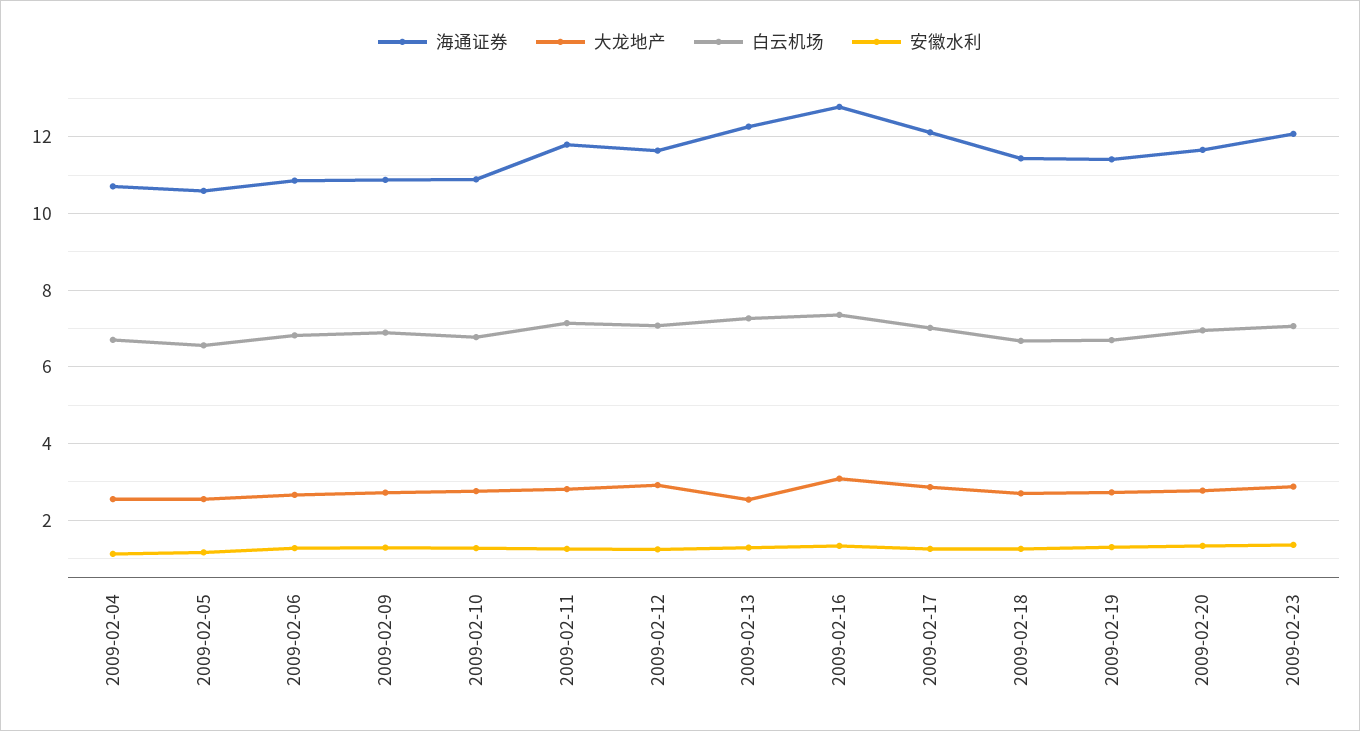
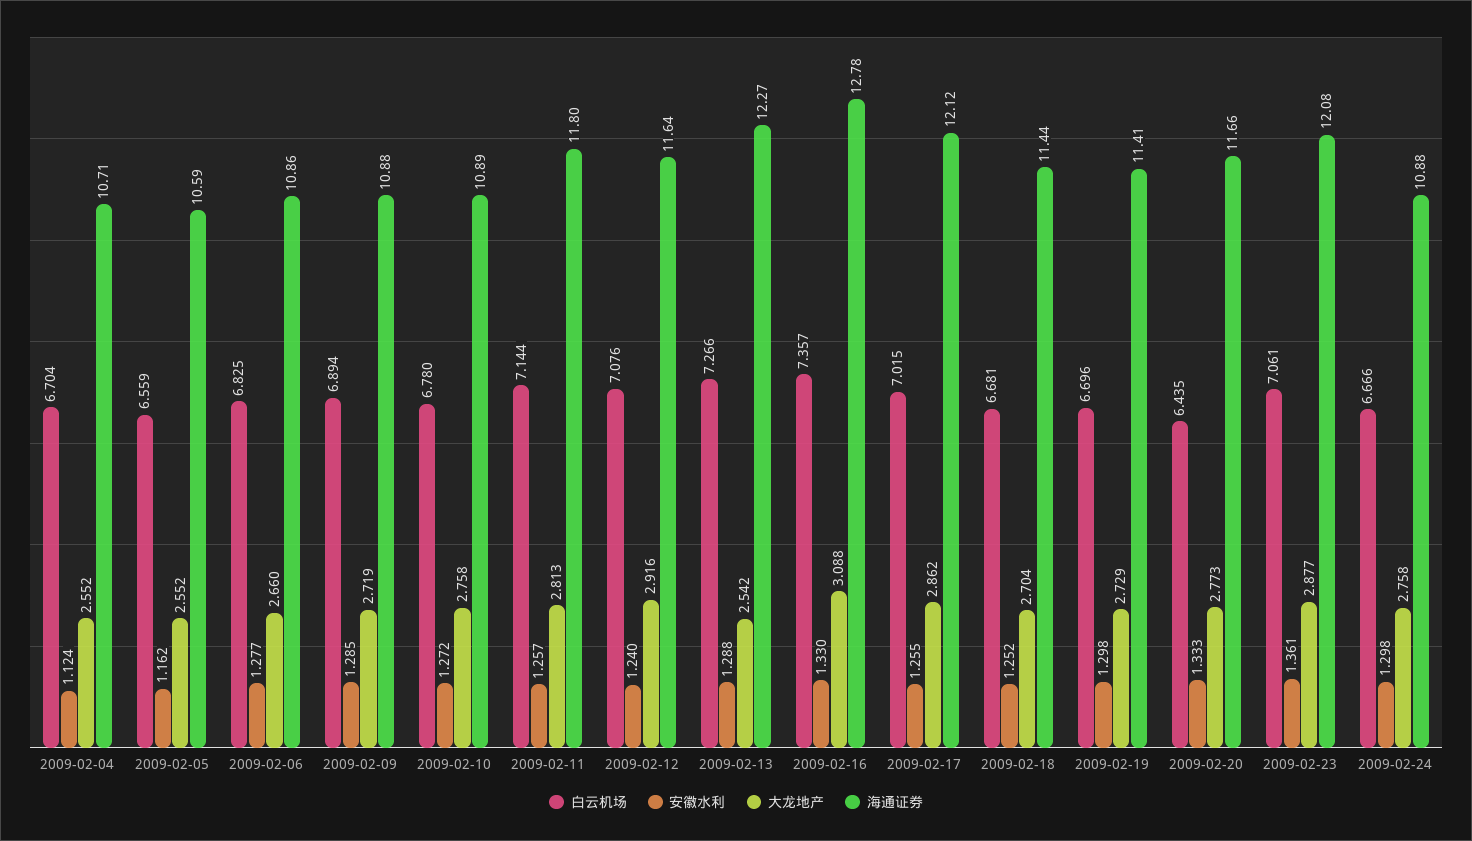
白云机场, 2009-02-20: 7 -> 6.435
白云机场, 2009-02-24: none -> 6.666
安徽水利, 2009-02-24: none -> 1.298
大龙地产, 2009-02-24: none -> 2.758
海通证券, 2009-02-24: none -> 10.88

